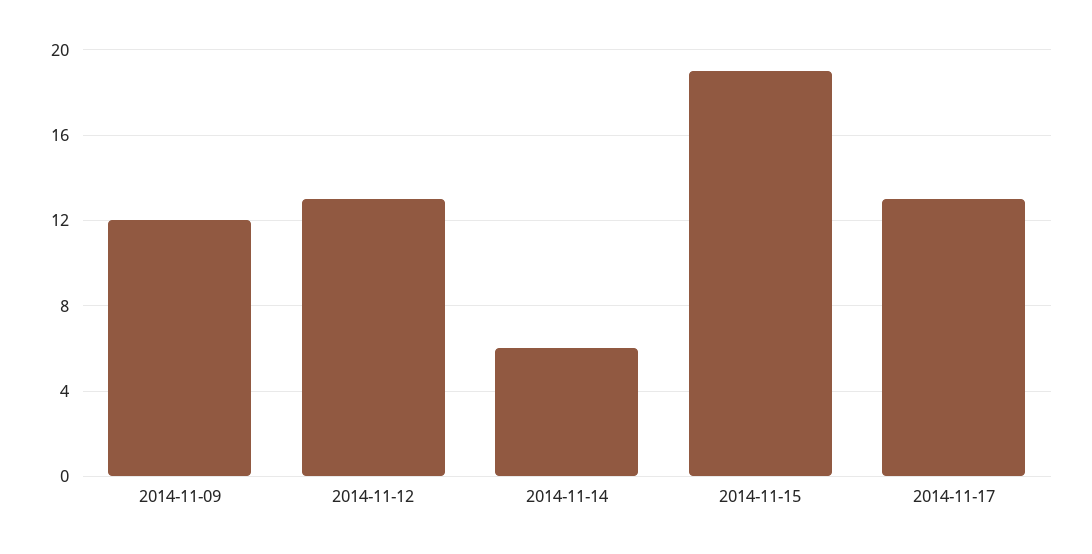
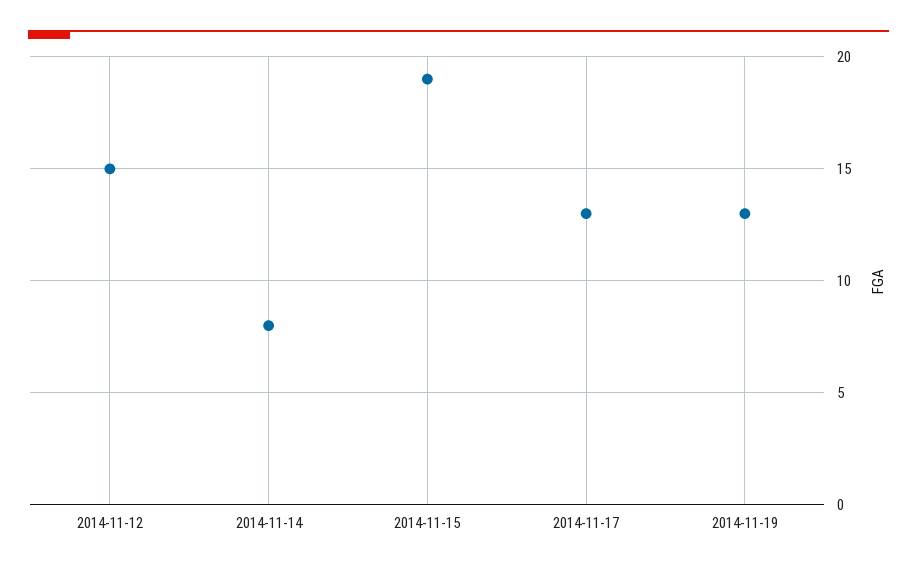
2014-11-09: 12 -> none
2014-11-12: 13 -> 15
2014-11-14: 6 -> 8
2014-11-19: none -> 13

